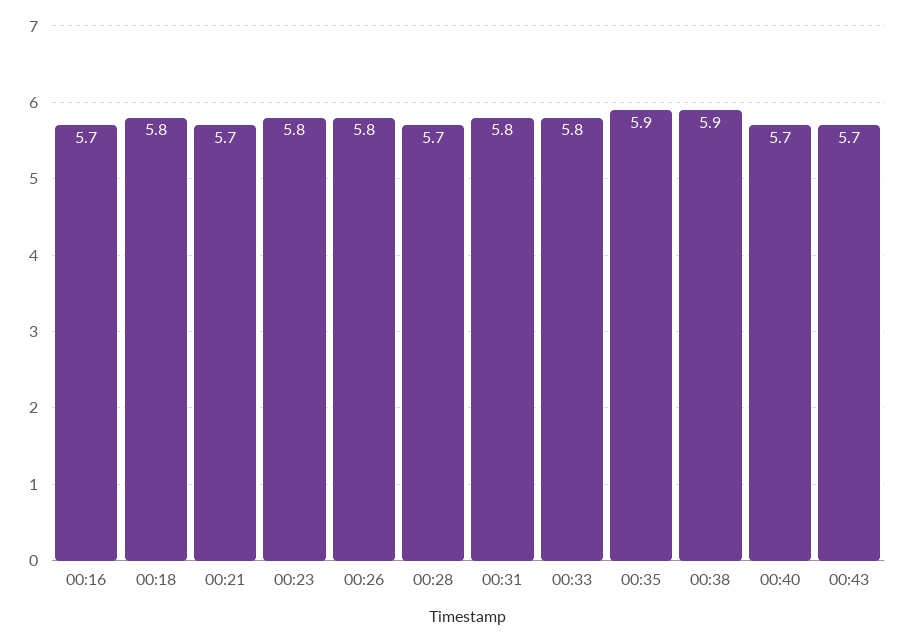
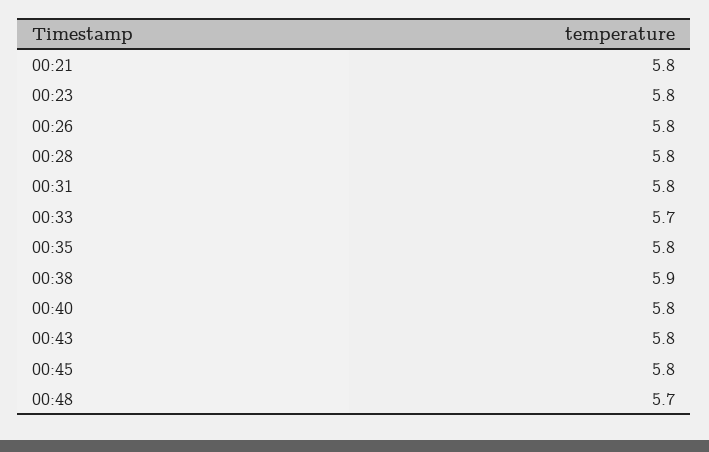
00:16: 5.7 -> none
00:18: 5.8 -> none
00:21: 5.7 -> 5.8
00:28: 5.7 -> 5.8
00:33: 5.8 -> 5.7
00:35: 5.9 -> 5.8
00:40: 5.7 -> 5.8
00:43: 5.7 -> 5.8
00:45: none -> 5.8
00:48: none -> 5.7

